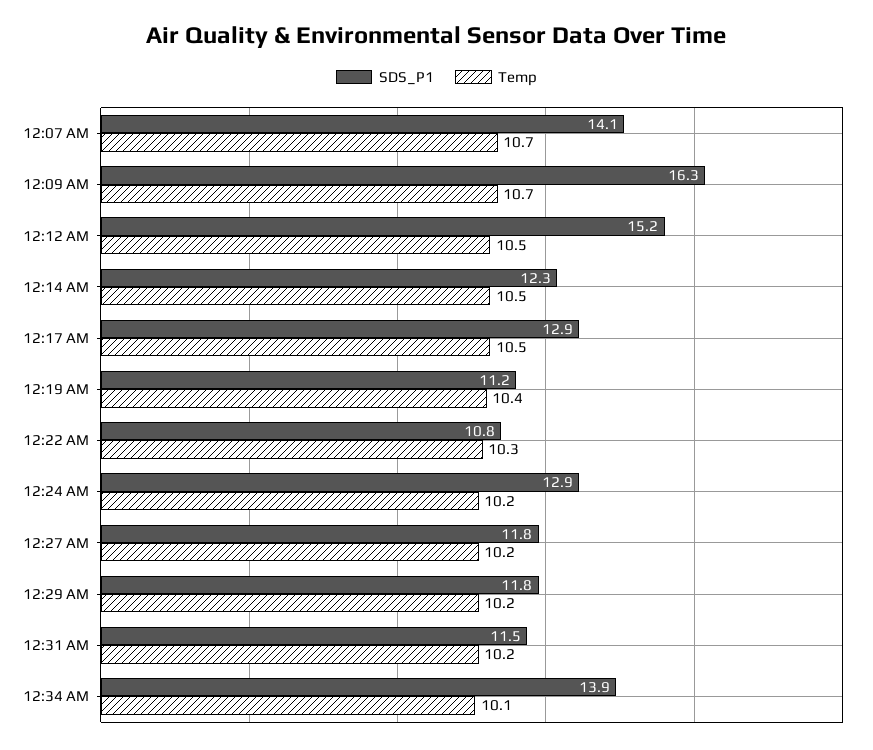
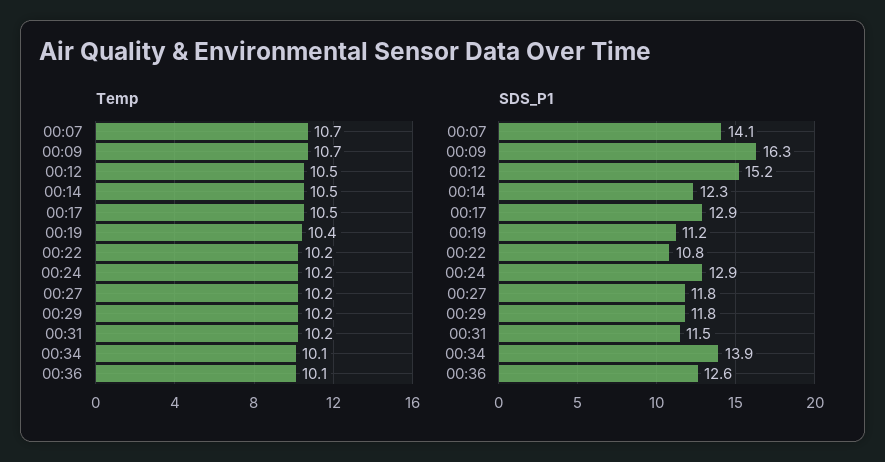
Temp, 12:22 AM: 10.3 -> 10.2
Temp, 00:36: none -> 10.1
SDS_P1, 00:36: none -> 12.6

